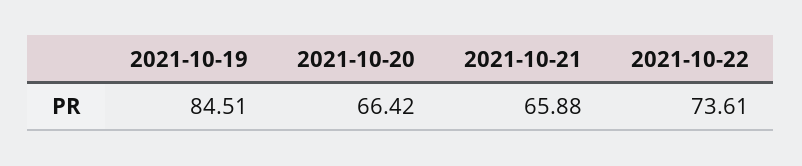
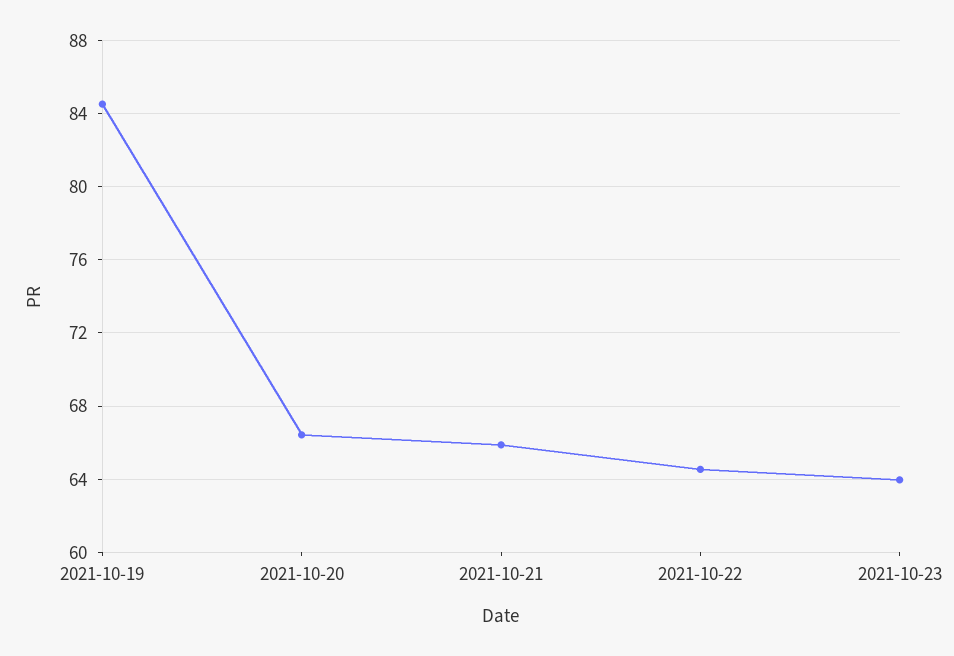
2021-10-22: 73.61 -> 64.5
2021-10-23: none -> 64

